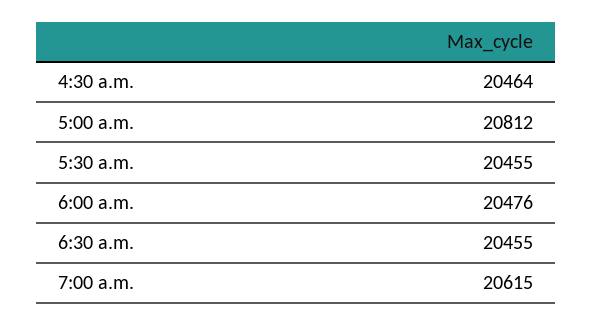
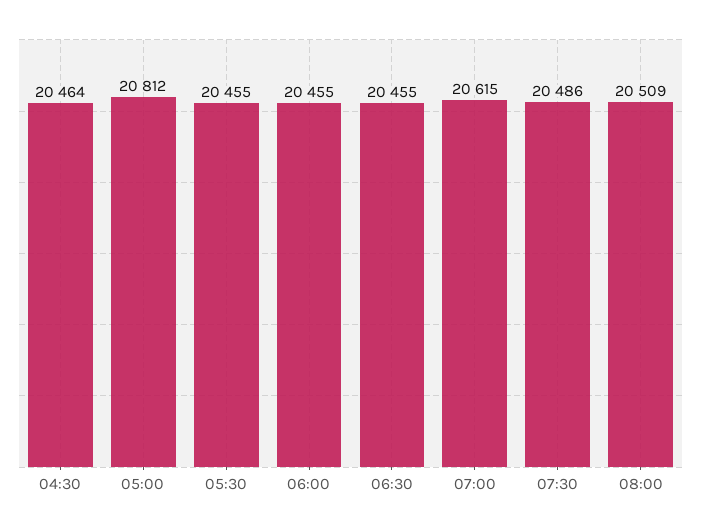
6:00 a.m.: 20476 -> 20455
07:30: none -> 20486
08:00: none -> 20509

